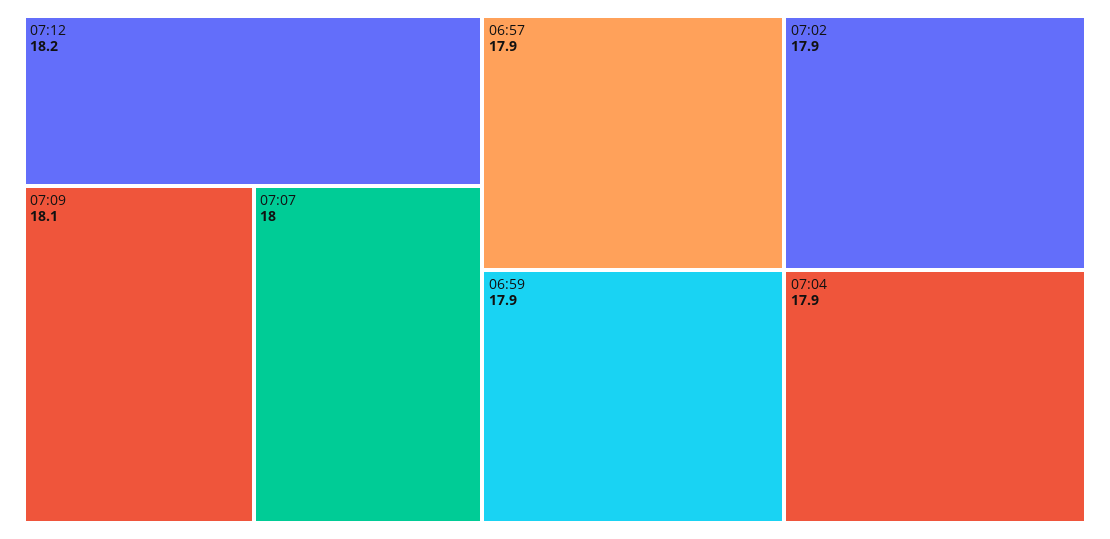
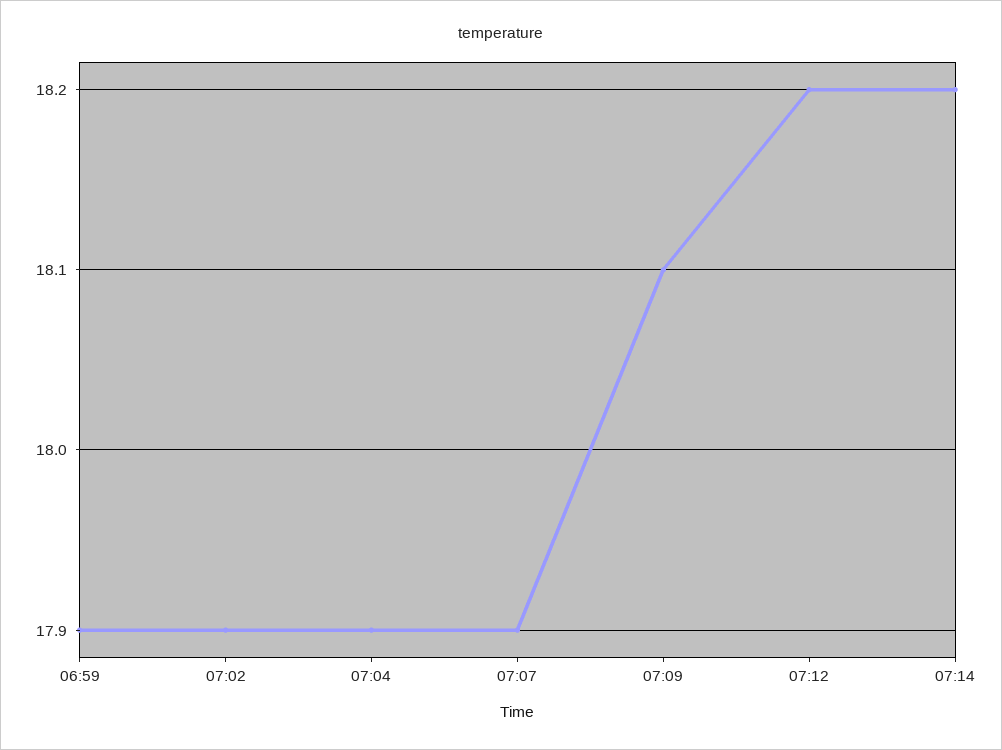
07:07: 18 -> 17.9
06:57: 17.9 -> none
07:14: none -> 18.2

